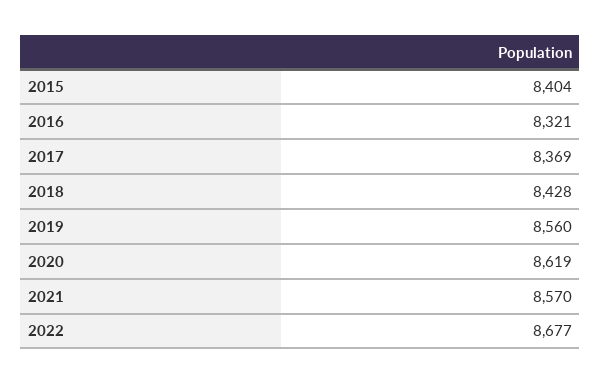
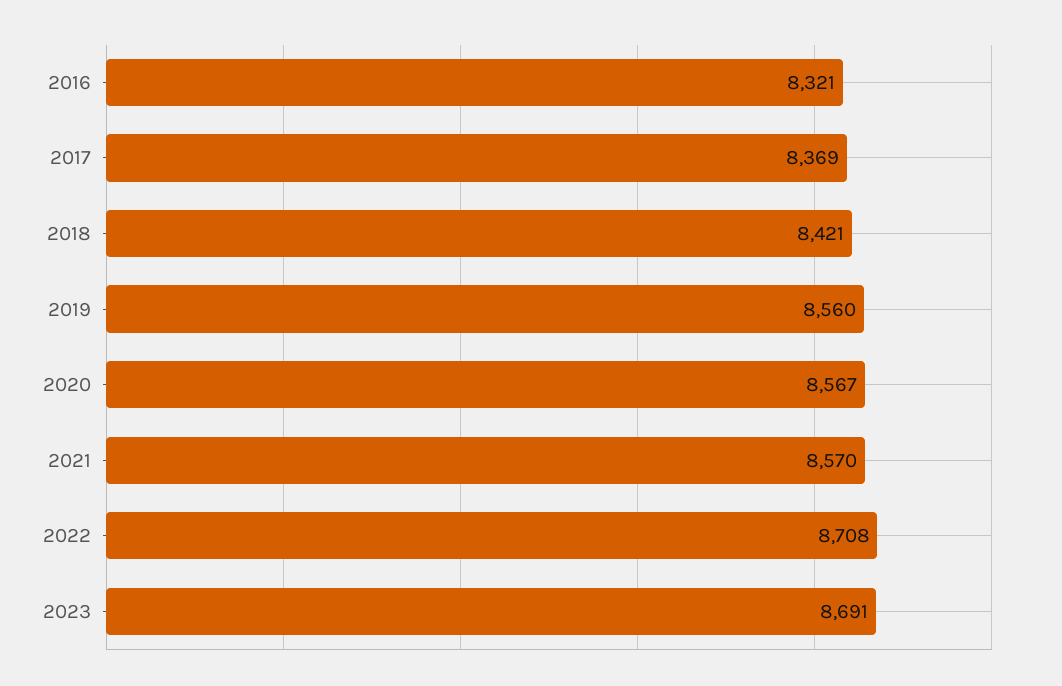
2015: 8404 -> none
2018: 8428 -> 8421
2020: 8619 -> 8567
2022: 8677 -> 8708
2023: none -> 8691

